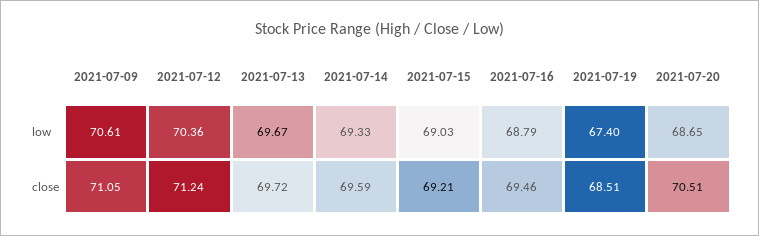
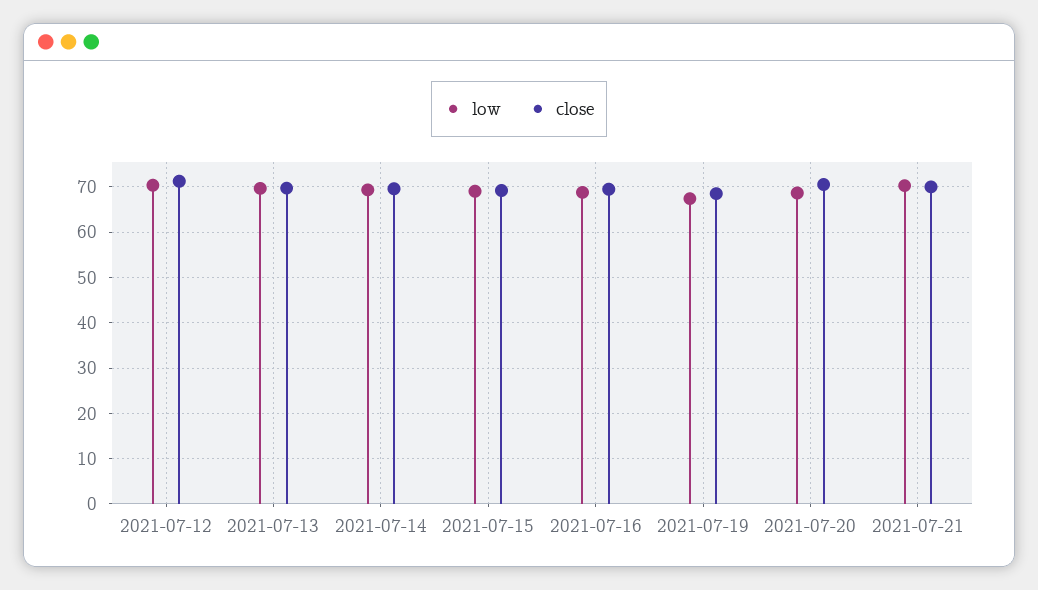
low, 2021-07-09: 70.61 -> none
close, 2021-07-09: 71.05 -> none
low, 2021-07-21: none -> 70
close, 2021-07-21: none -> 70

